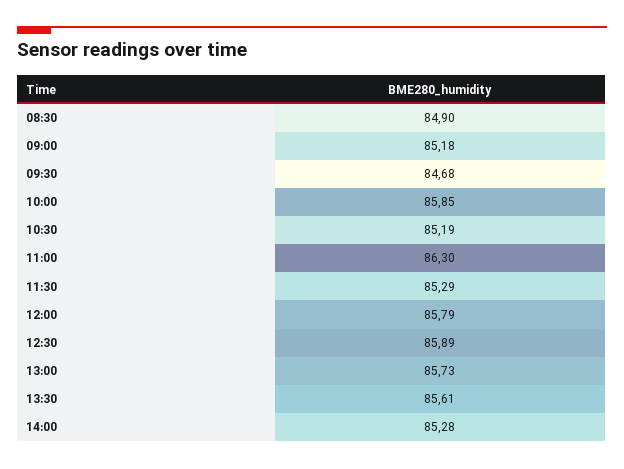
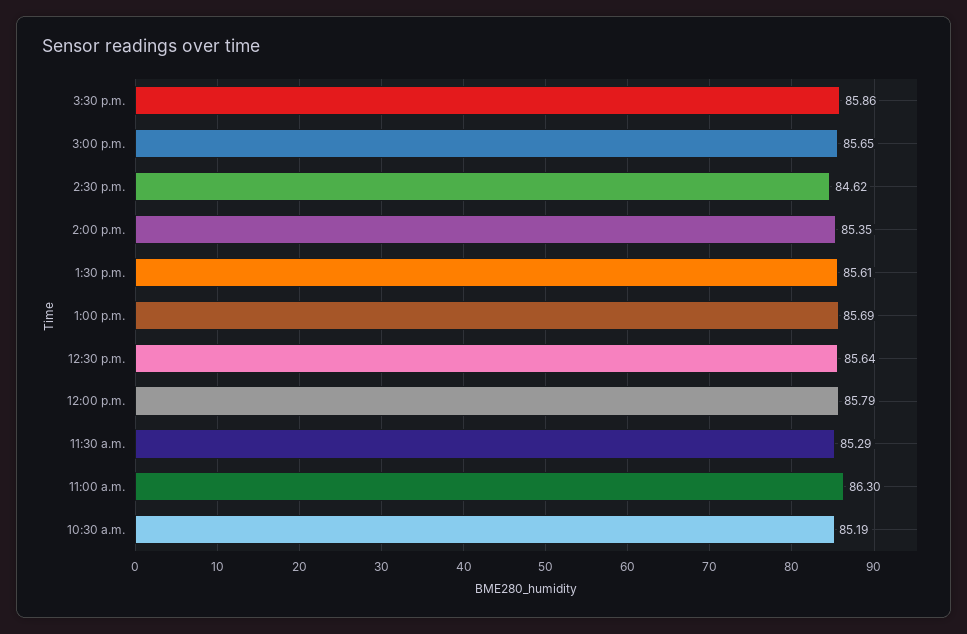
08:30: 84.9 -> none
09:00: 85.18 -> none
09:30: 84.68 -> none
10:00: 85.85 -> none
12:30: 85.89 -> 85.64
13:00: 85.73 -> 85.69
14:00: 85.28 -> 85.35
3:30 p.m.: none -> 85.86
3:00 p.m.: none -> 85.65
2:30 p.m.: none -> 84.62

